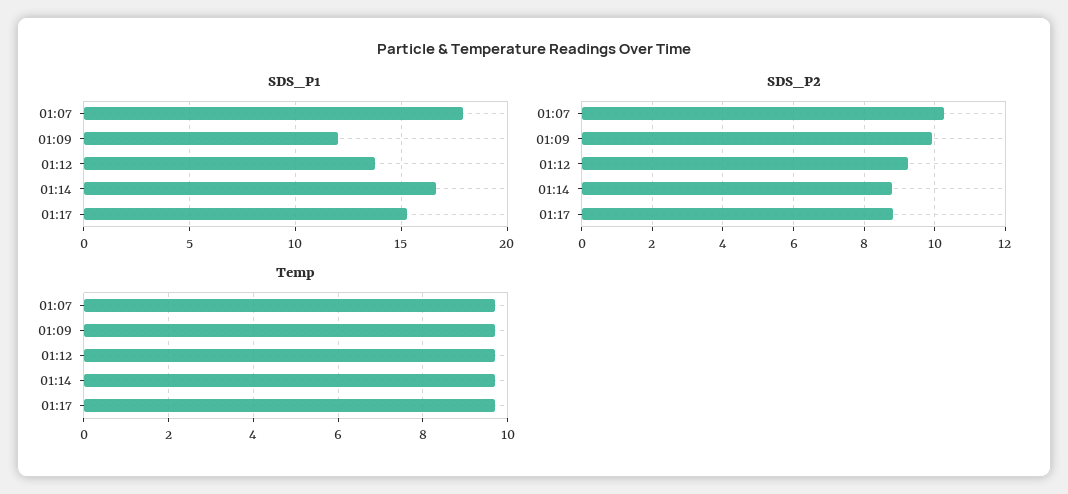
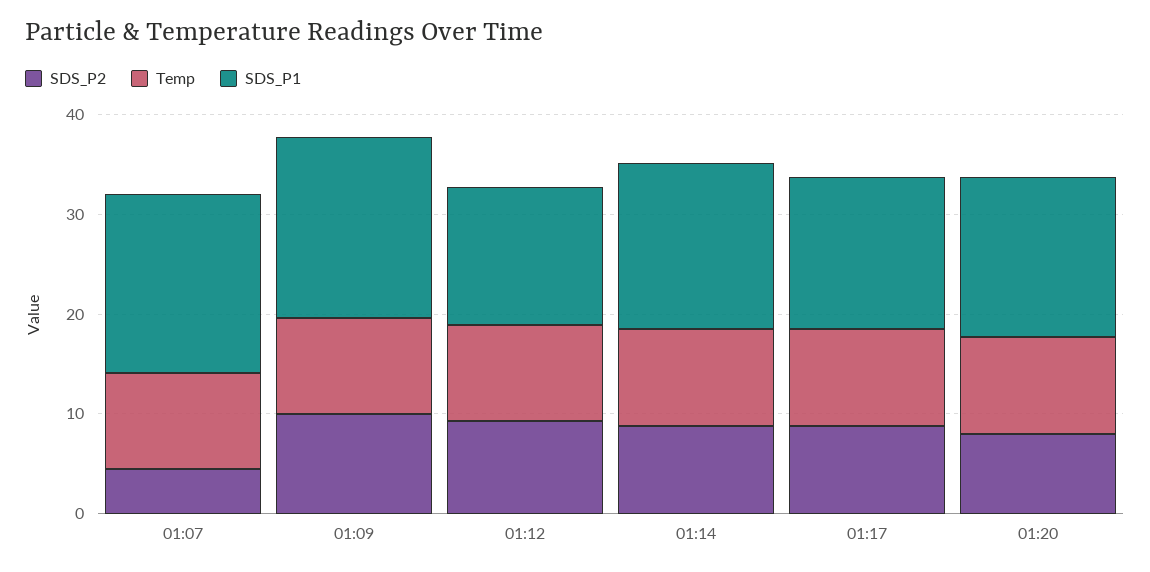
SDS_P1, 01:09: 12 -> 18
SDS_P2, 01:07: 10.2 -> 4
SDS_P2, 01:20: none -> 8
Temp, 01:20: none -> 10
SDS_P1, 01:20: none -> 16

